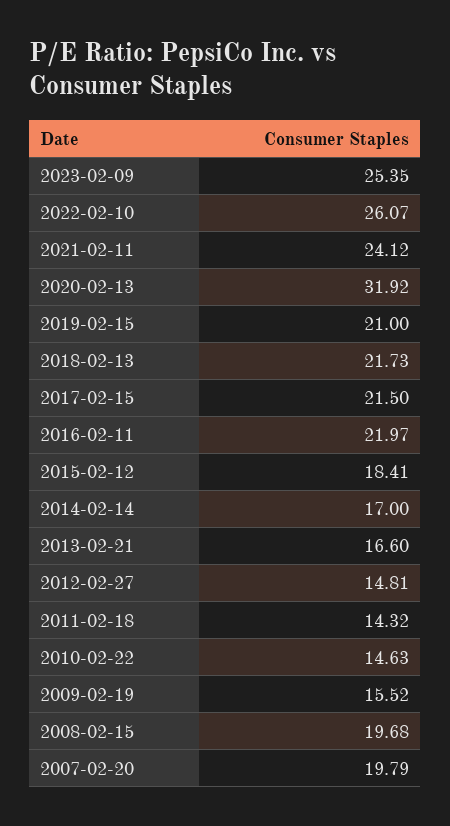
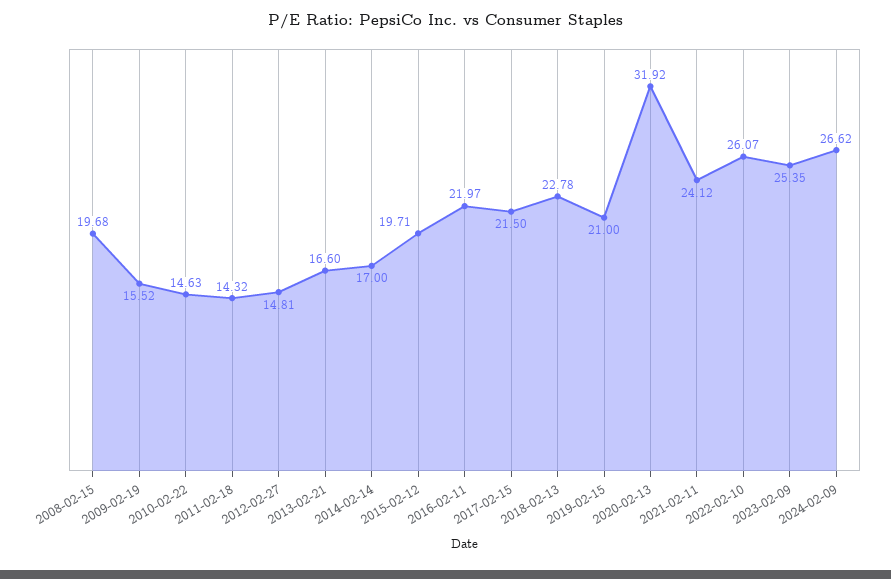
2018-02-13: 21.73 -> 22.78
2015-02-12: 18.41 -> 19.71
2007-02-20: 19.79 -> none
2024-02-09: none -> 26.62

